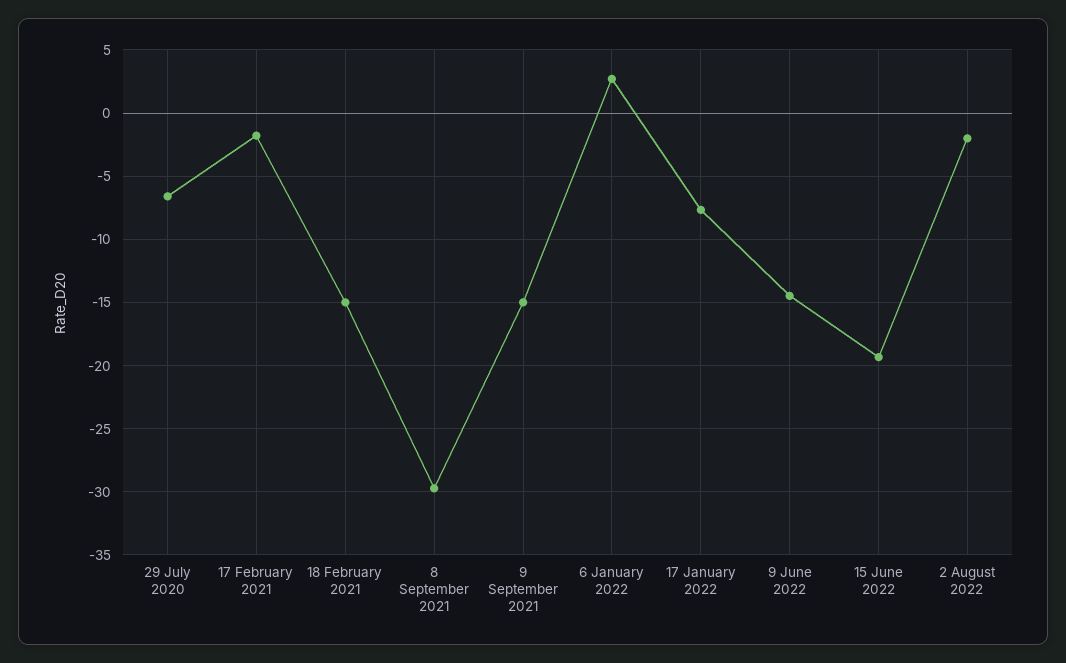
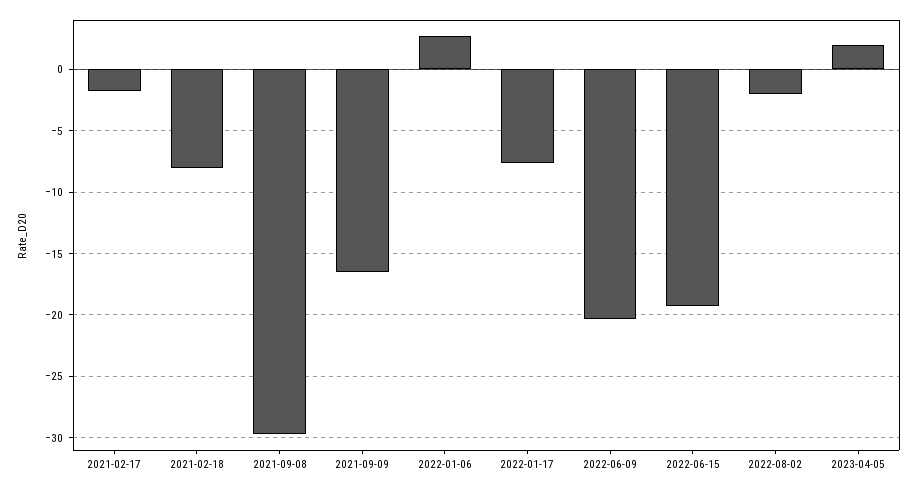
29 July 2020: -6.5 -> none
18 February 2021: -15 -> -8
9 September 2021: -15 -> -16.5
9 June 2022: -14.5 -> -20.5
2023-04-05: none -> 2

